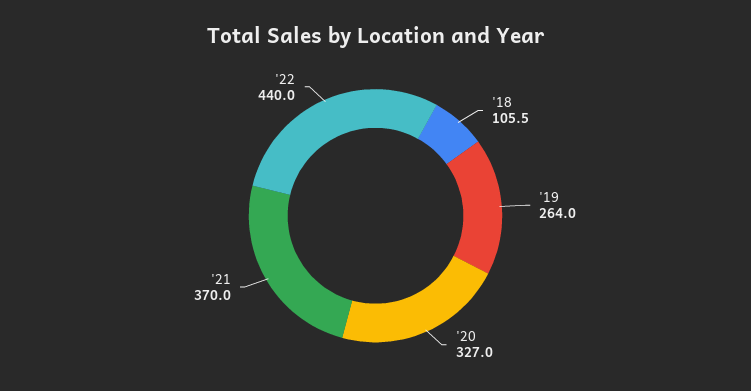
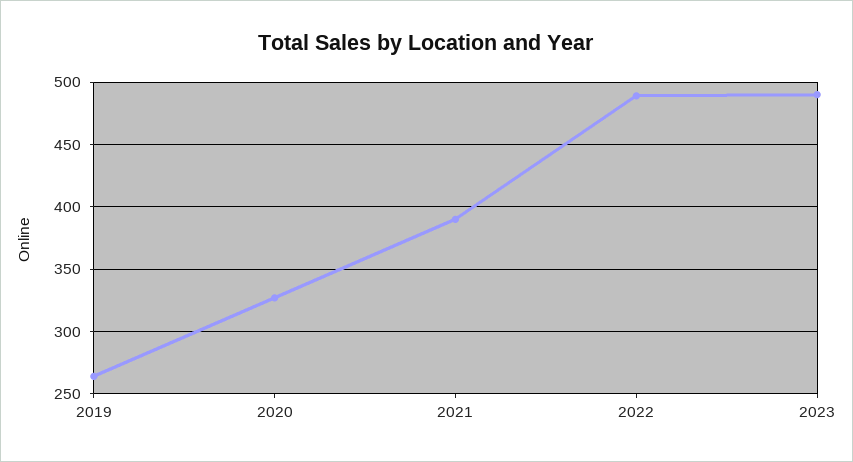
'18: 105.5 -> none
'21: 370 -> 390
'22: 440 -> 490
2023: none -> 490

